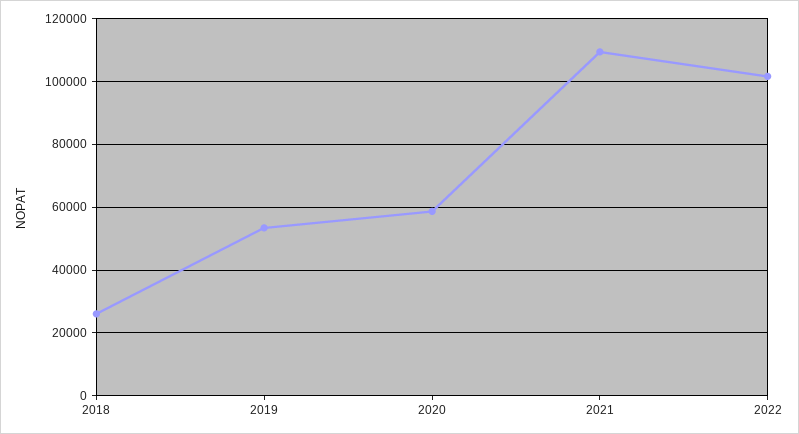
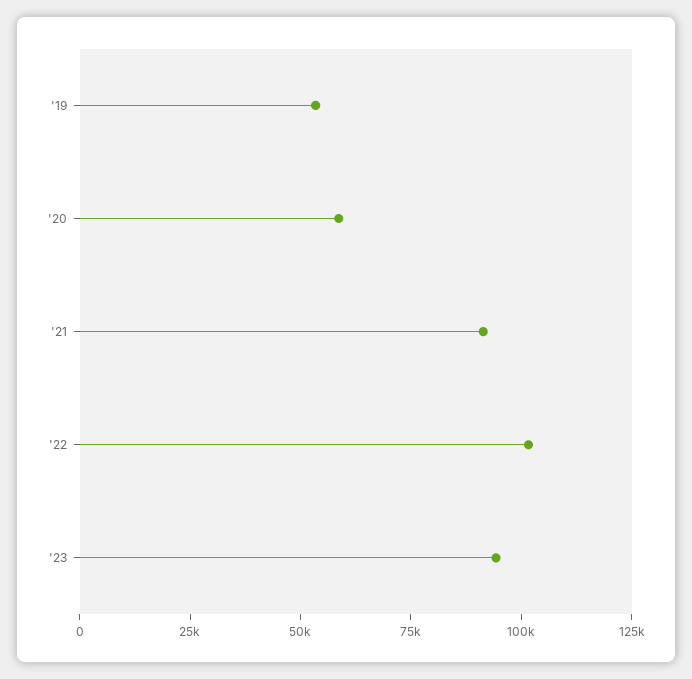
2018: 26000 -> none
2021: 110000 -> 90000
'23: none -> 95000

